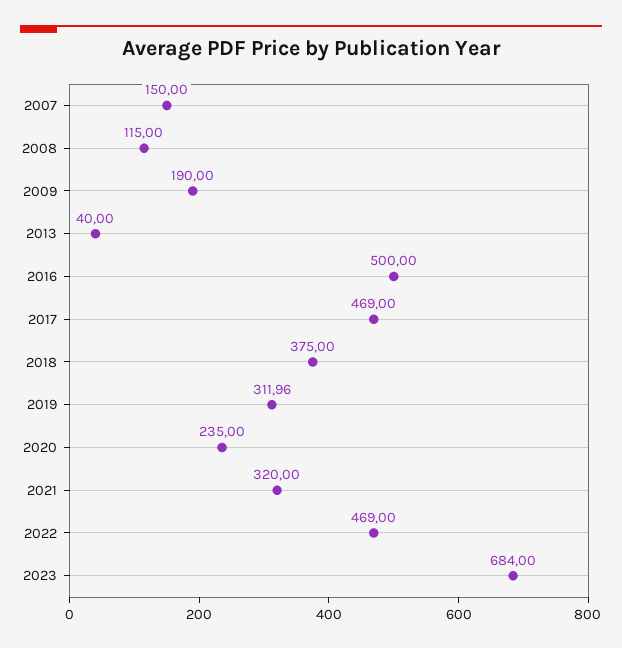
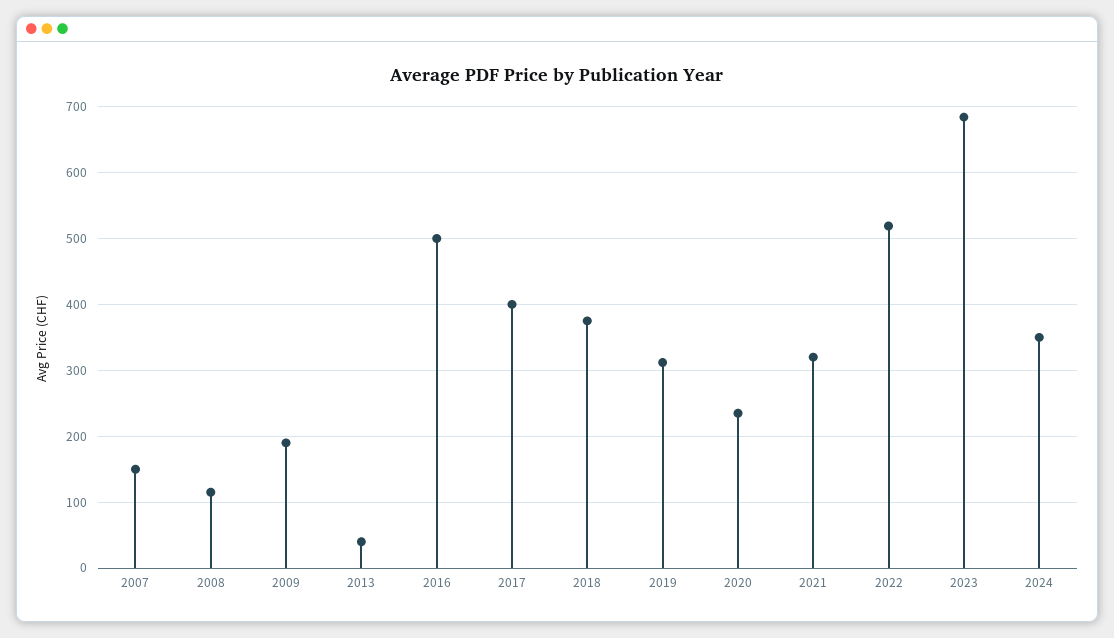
2017: 469 -> 400
2022: 469 -> 520
2024: none -> 350

